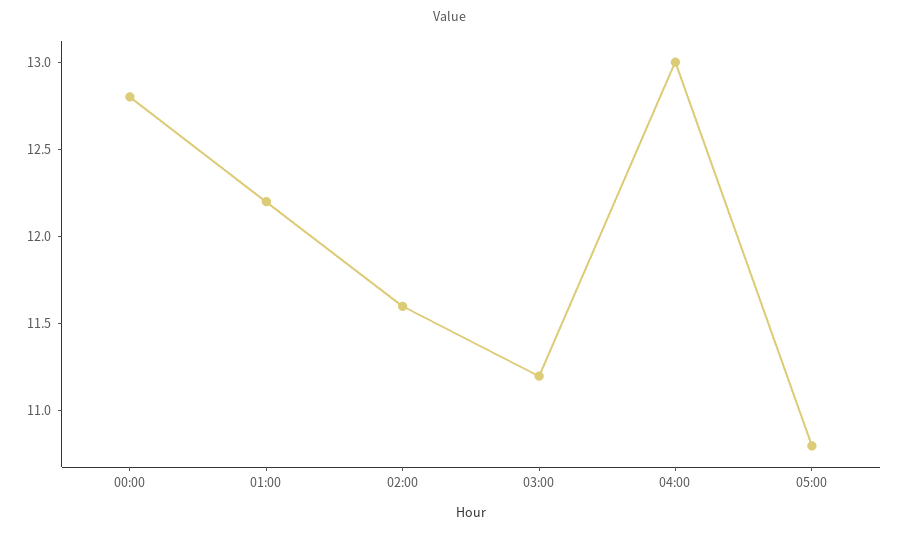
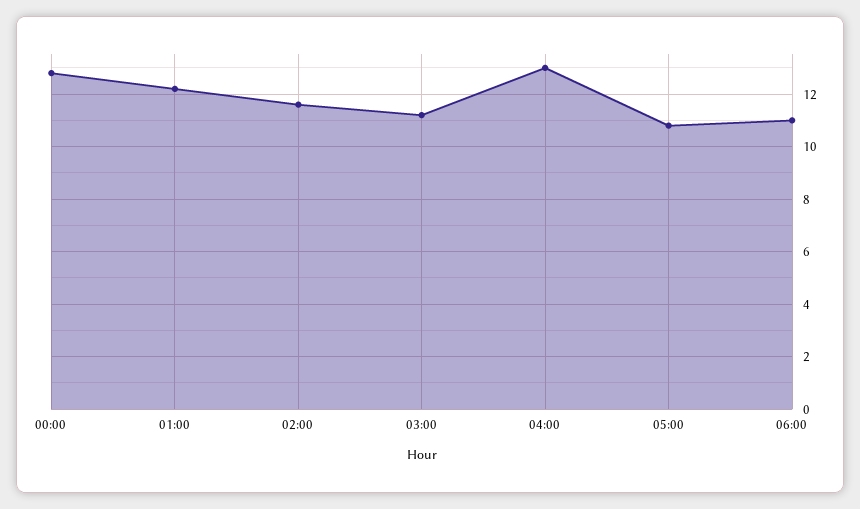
06:00: none -> 11

